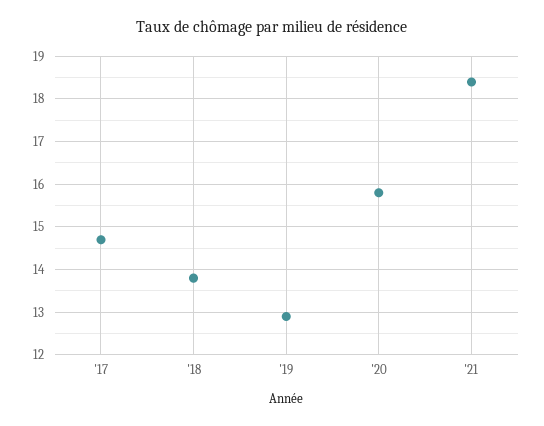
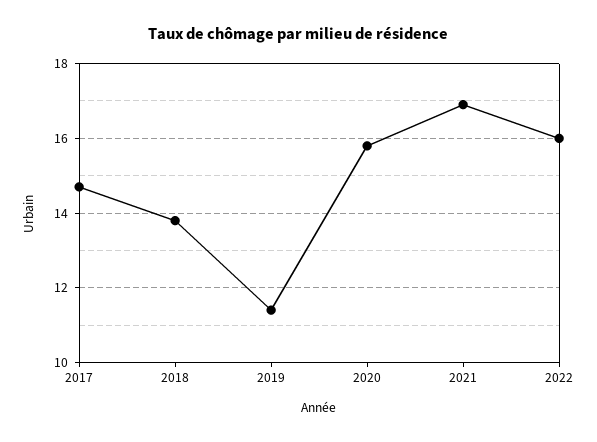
'19: 13 -> 11.5
'21: 18.5 -> 17
2022: none -> 16

